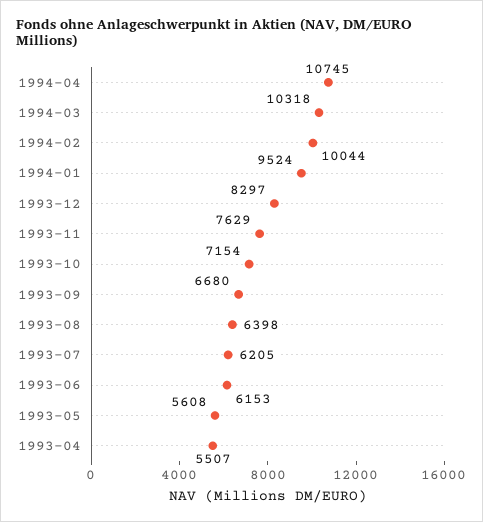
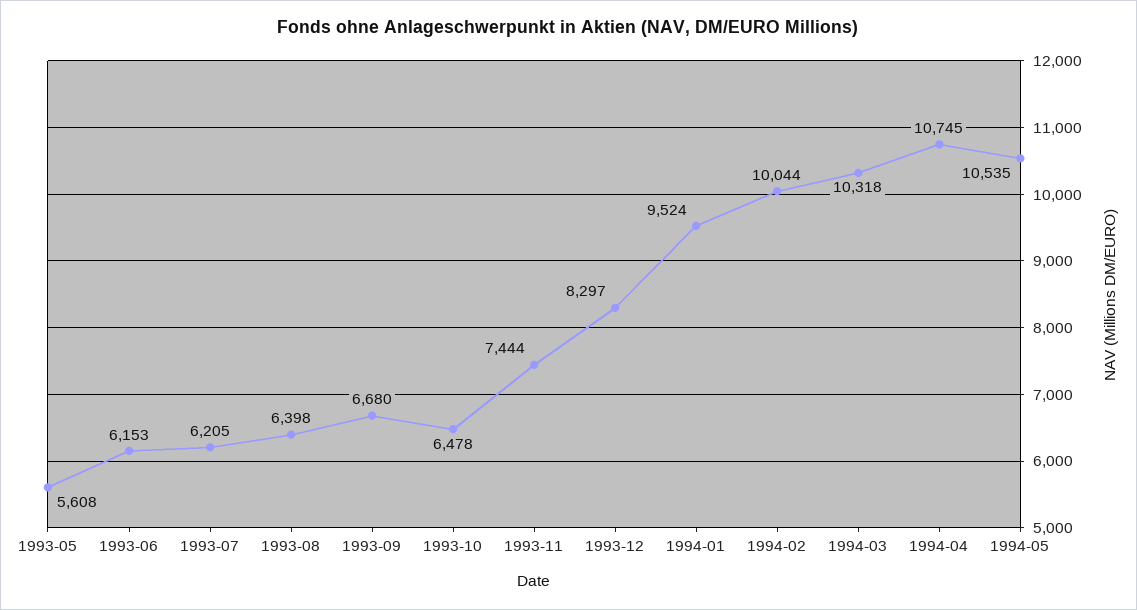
1993-11: 7629 -> 7444
1993-10: 7154 -> 6478
1993-04: 5507 -> none
1994-05: none -> 10535

